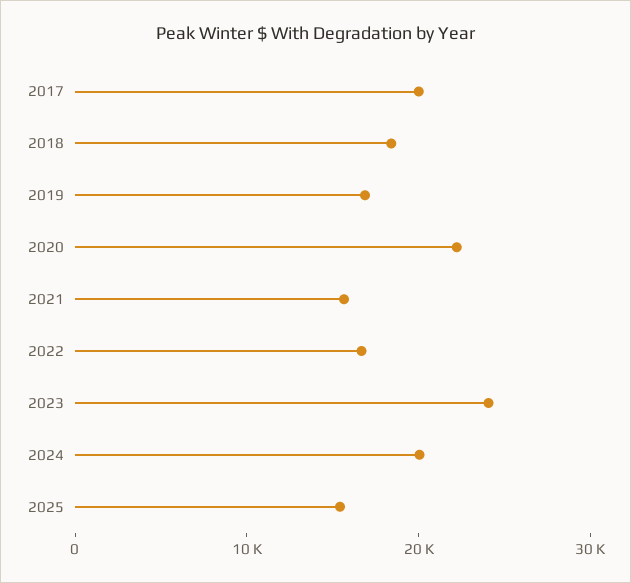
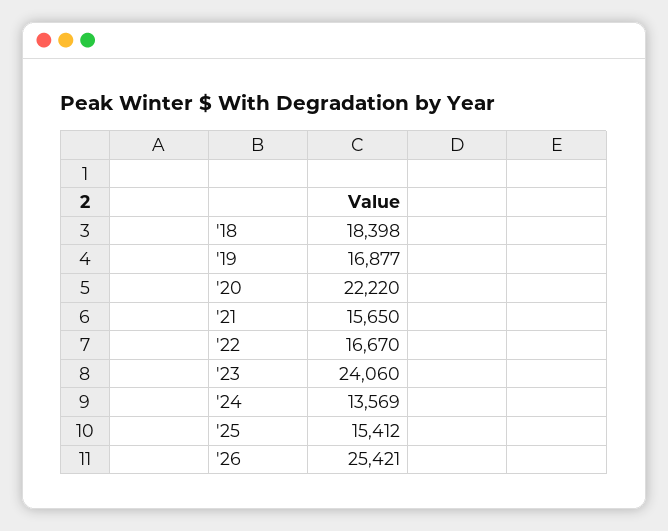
2017: 20000 -> none
2024: 20000 -> 13569
'26: none -> 25421

